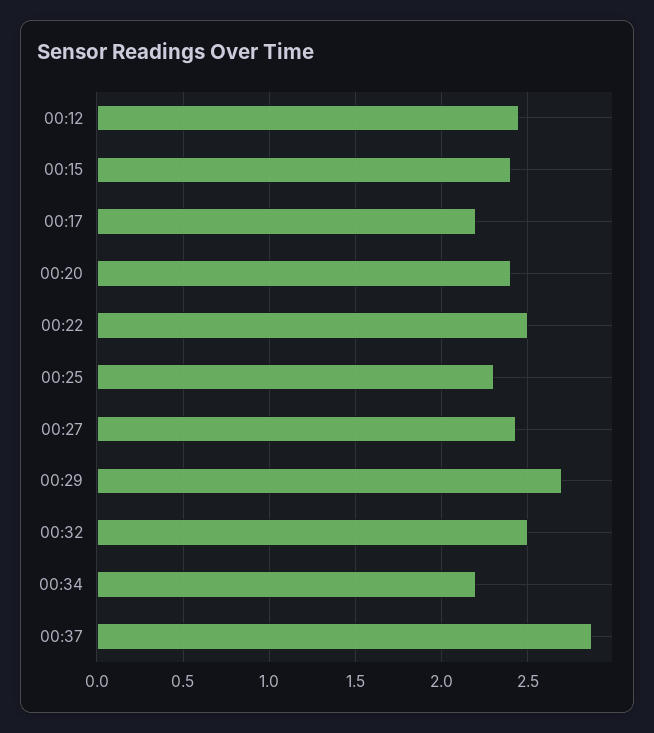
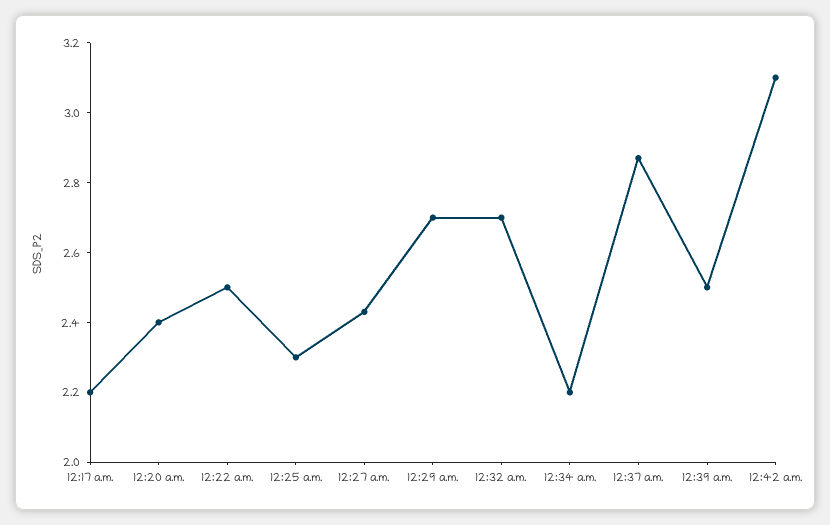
00:12: 2.45 -> none
00:15: 2.4 -> none
00:32: 2.5 -> 2.7
12:39 a.m.: none -> 2.5
12:42 a.m.: none -> 3.1

